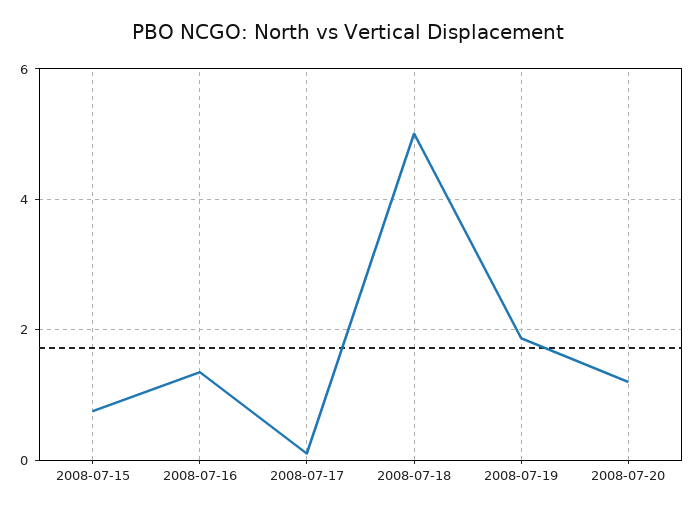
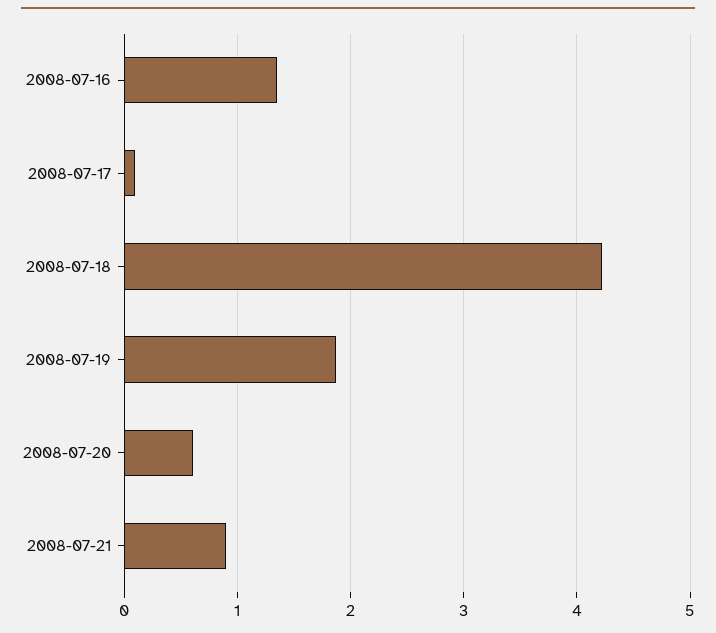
2008-07-15: 0.8 -> none
2008-07-18: 5 -> 4.2
2008-07-20: 1.2 -> 0.6
2008-07-21: none -> 0.9

